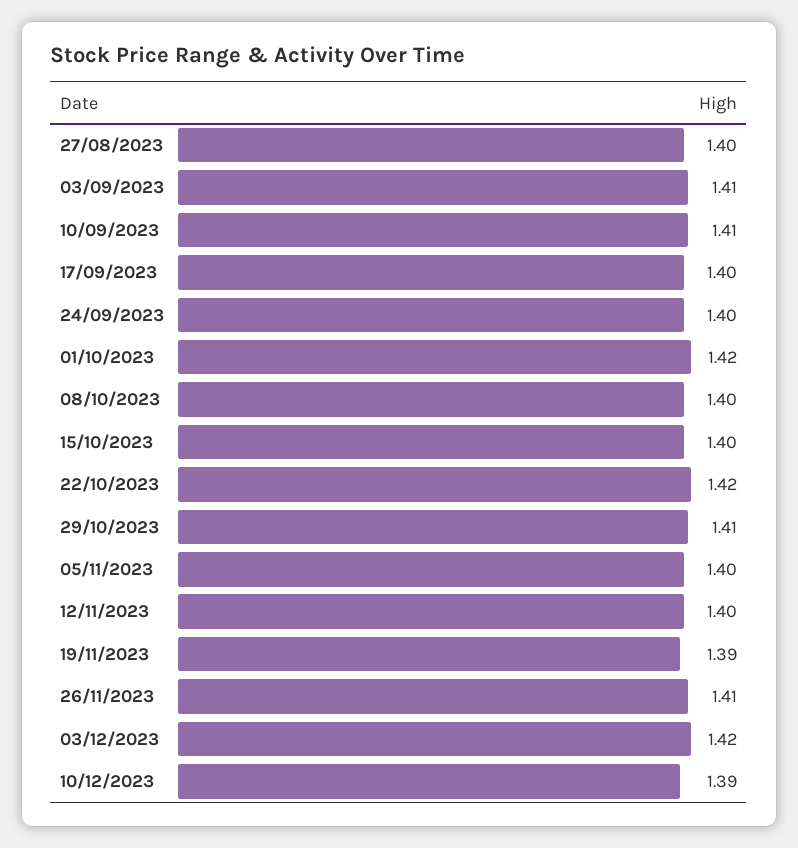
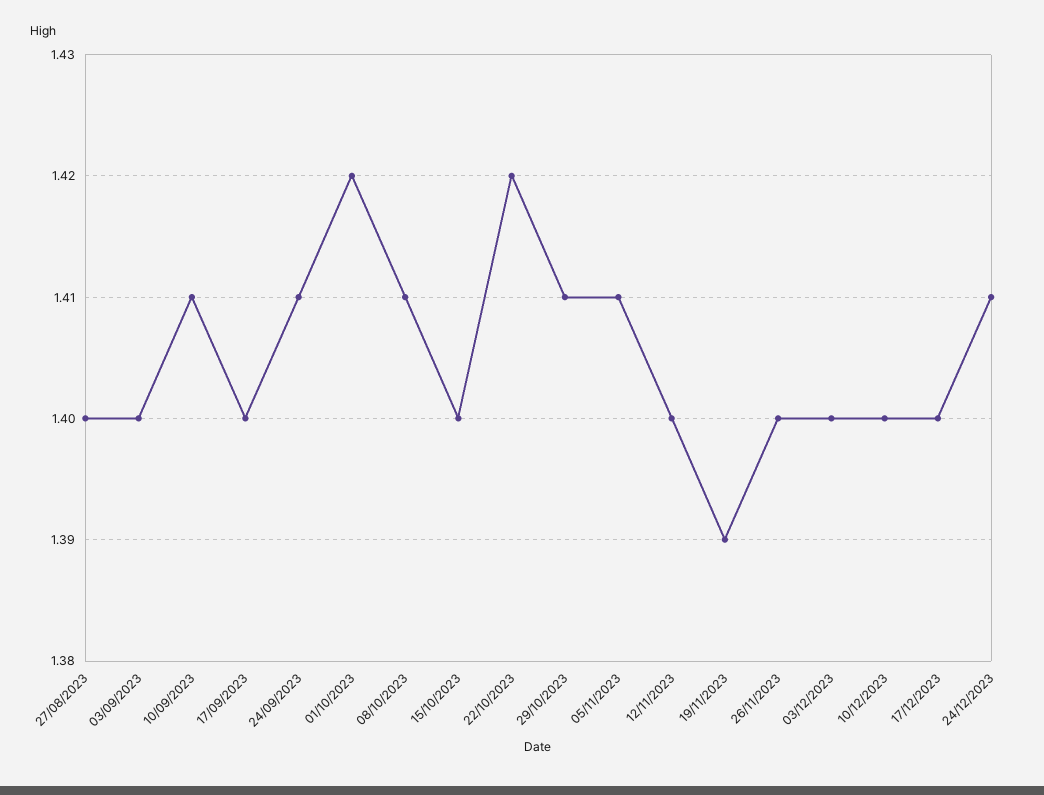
03/09/2023: 1.41 -> 1.4
24/09/2023: 1.4 -> 1.41
08/10/2023: 1.4 -> 1.41
05/11/2023: 1.4 -> 1.41
26/11/2023: 1.41 -> 1.4
03/12/2023: 1.42 -> 1.4
10/12/2023: 1.39 -> 1.4
17/12/2023: none -> 1.4
24/12/2023: none -> 1.41

